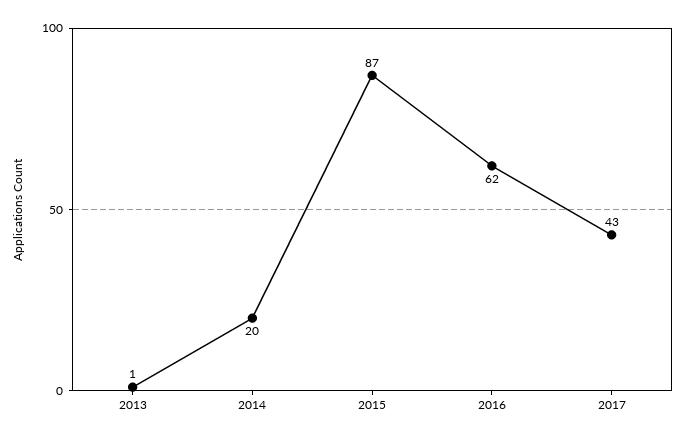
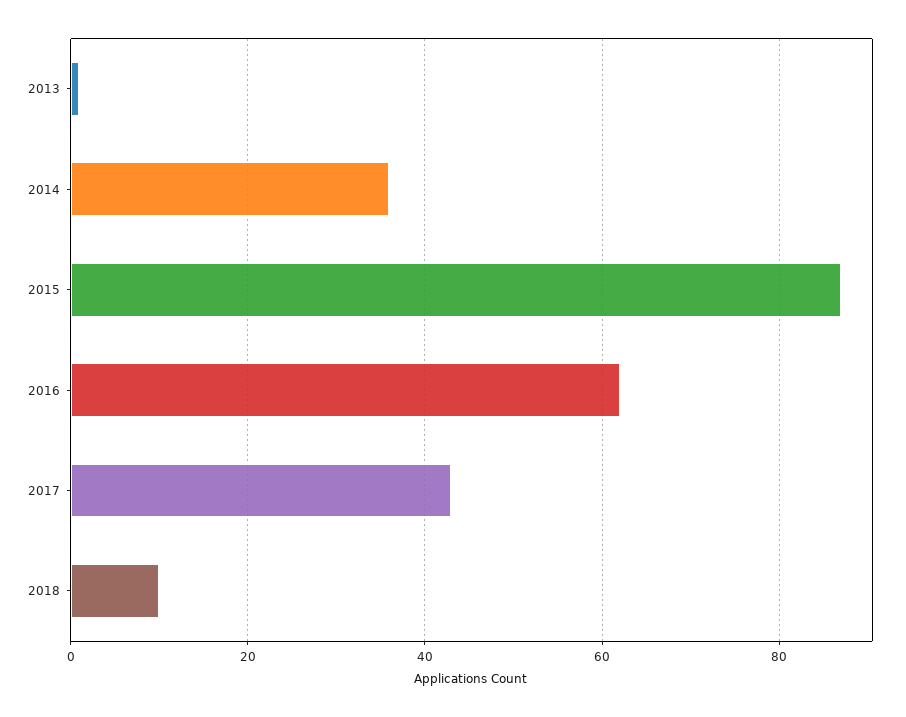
2014: 20 -> 35
2018: none -> 10

